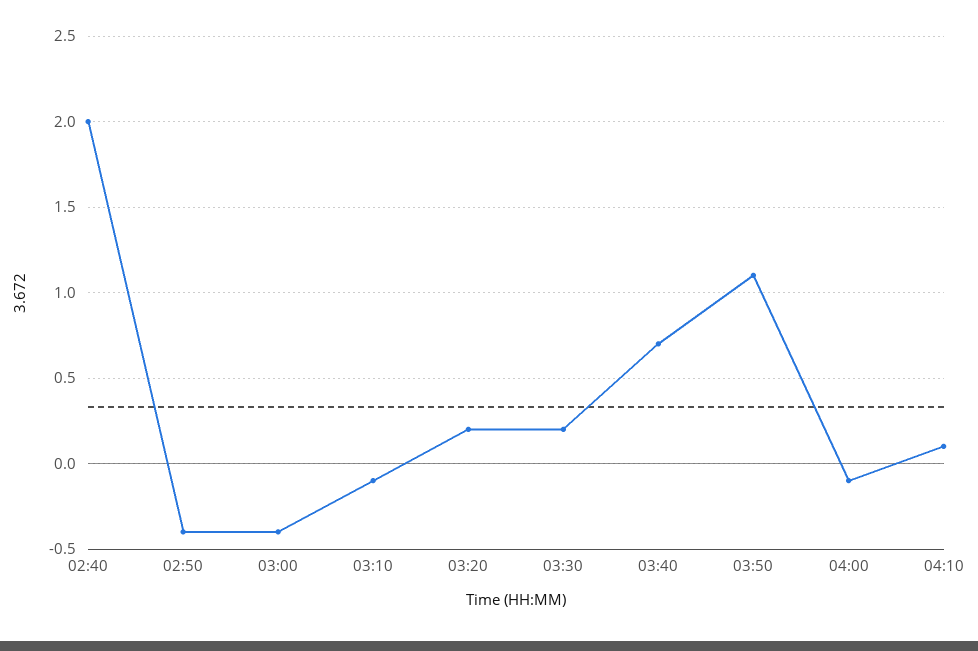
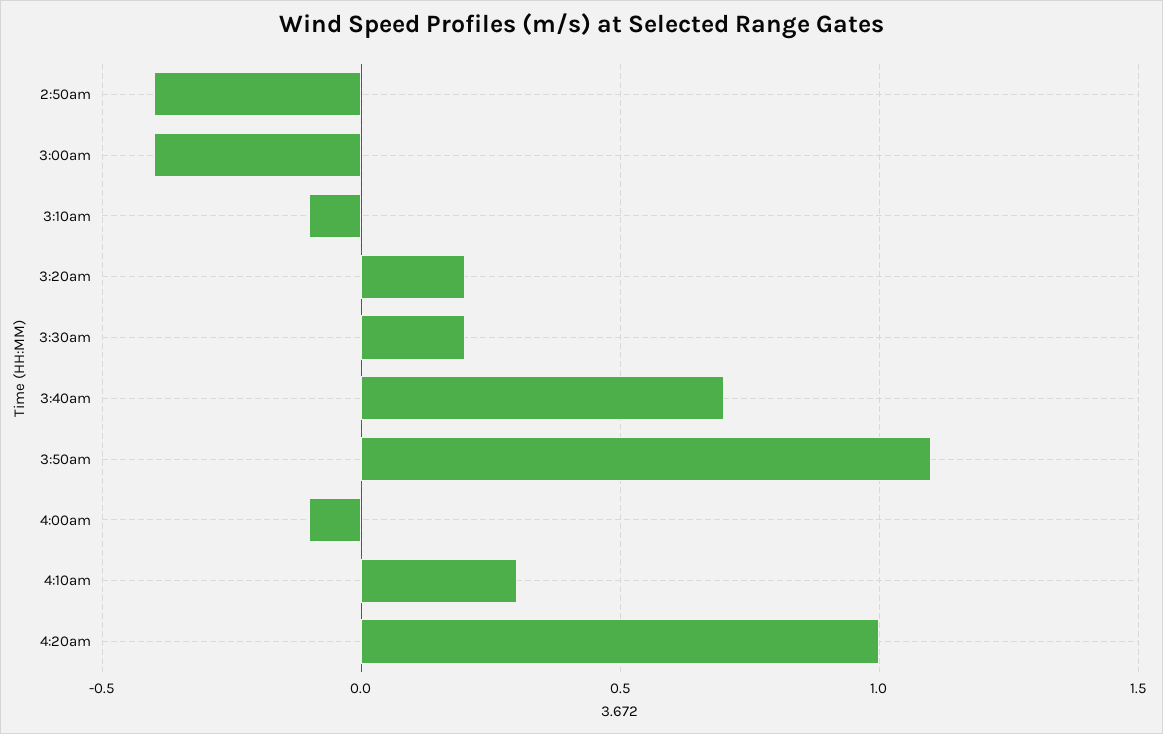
02:40: 2 -> none
04:10: 0.1 -> 0.3
4:20am: none -> 1

